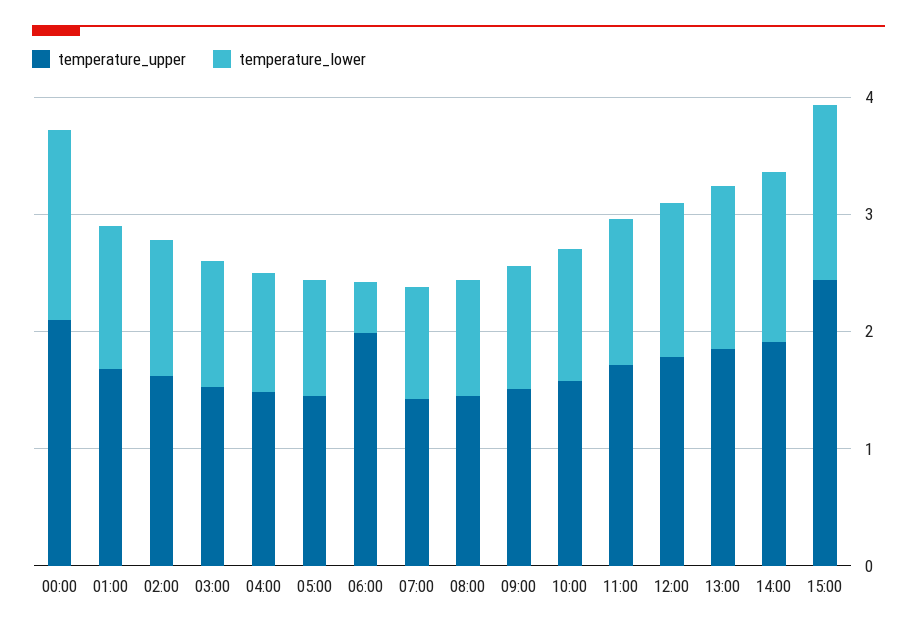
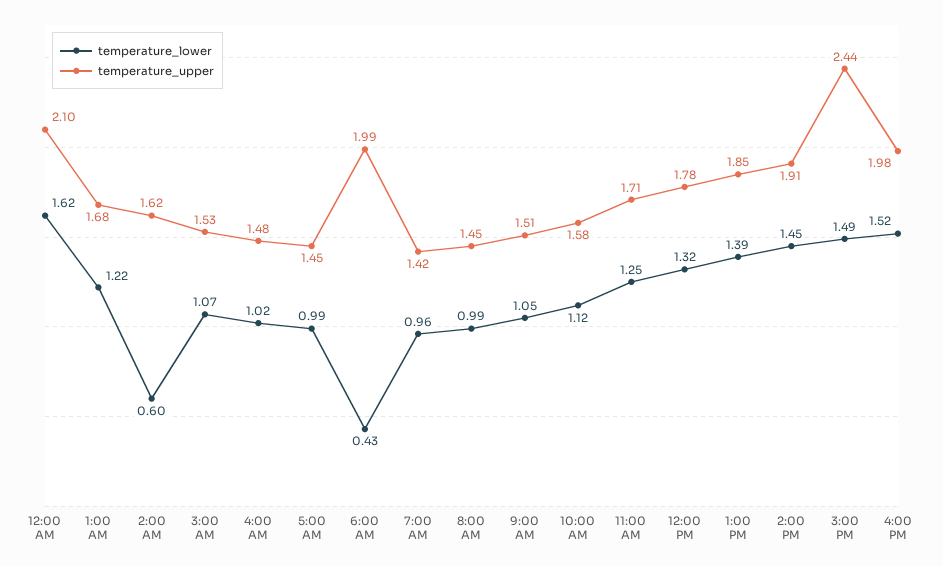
temperature_lower, 02:00: 1.2 -> 0.6
temperature_lower, 4:00 PM: none -> 1.52
temperature_upper, 4:00 PM: none -> 1.98

